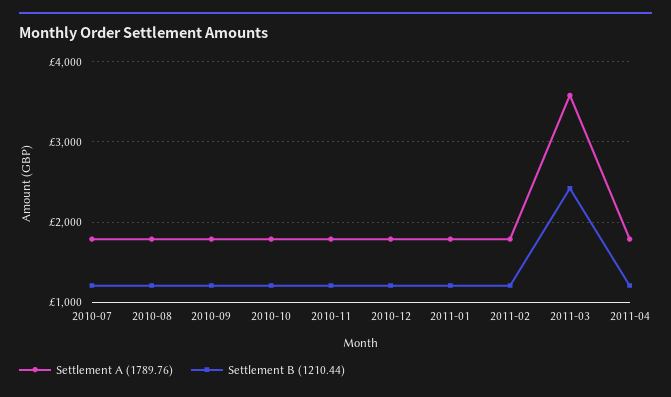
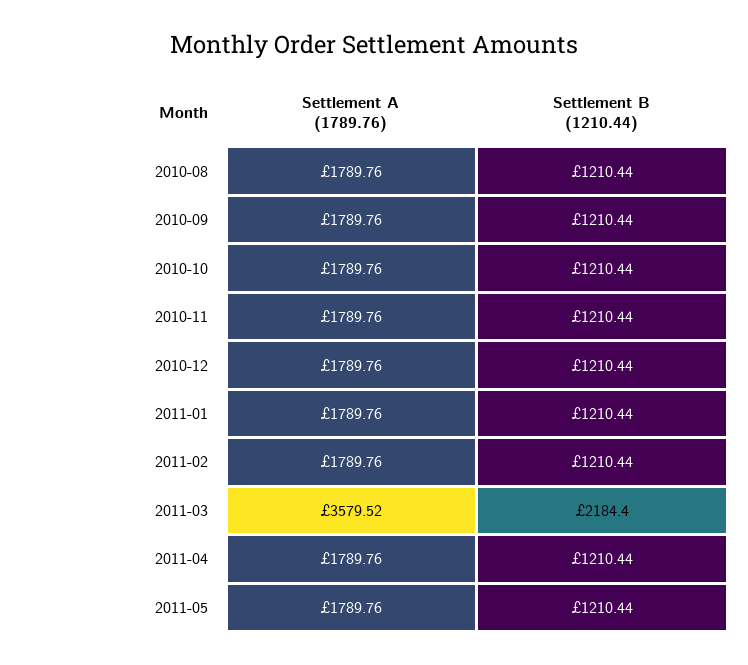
Settlement A (1789.76), 2010-07: 1800 -> none
Settlement B (1210.44), 2010-07: 1200 -> none
Settlement B (1210.44), 2011-03: 2400 -> 2184.4
Settlement A (1789.76), 2011-05: none -> 1789.76
Settlement B (1210.44), 2011-05: none -> 1210.44

